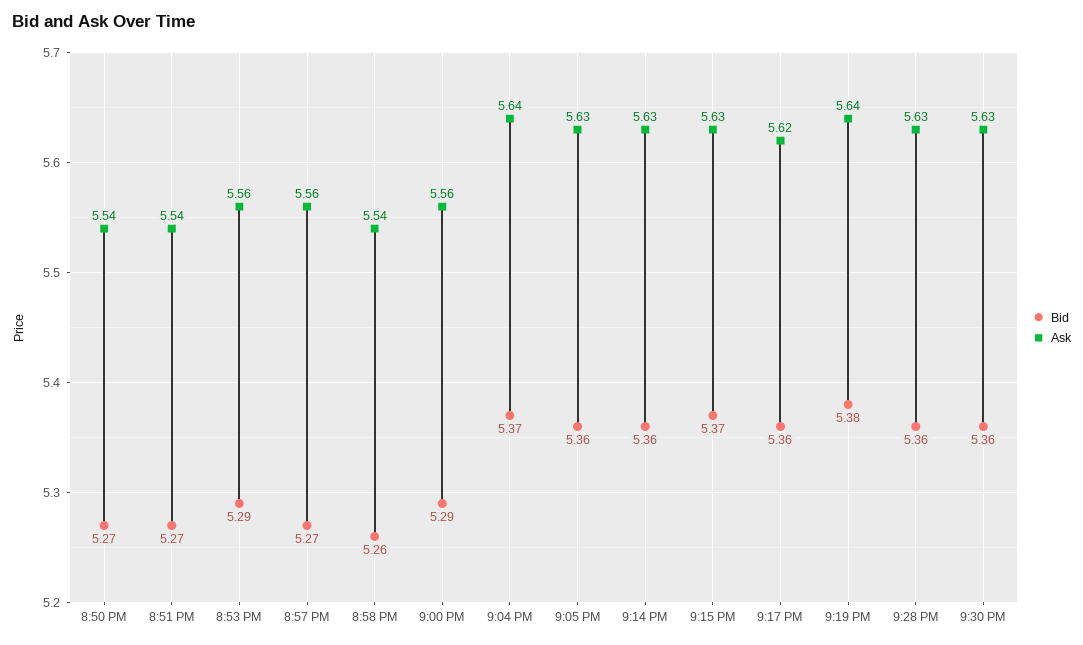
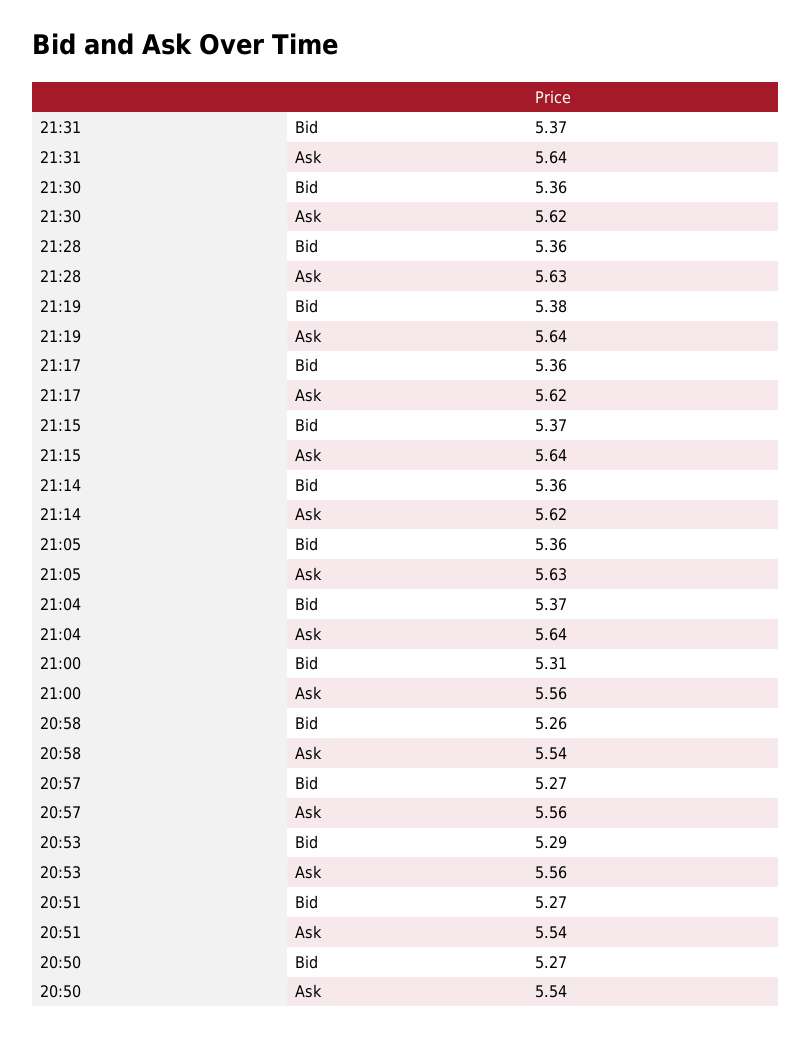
Bid, 9:00 PM: 5.29 -> 5.31
Ask, 9:14 PM: 5.63 -> 5.62
Ask, 9:15 PM: 5.63 -> 5.64
Ask, 9:30 PM: 5.63 -> 5.62
Bid, 21:31: none -> 5.37
Ask, 21:31: none -> 5.64

